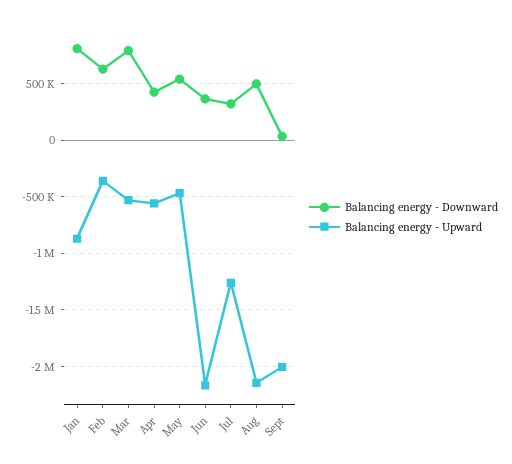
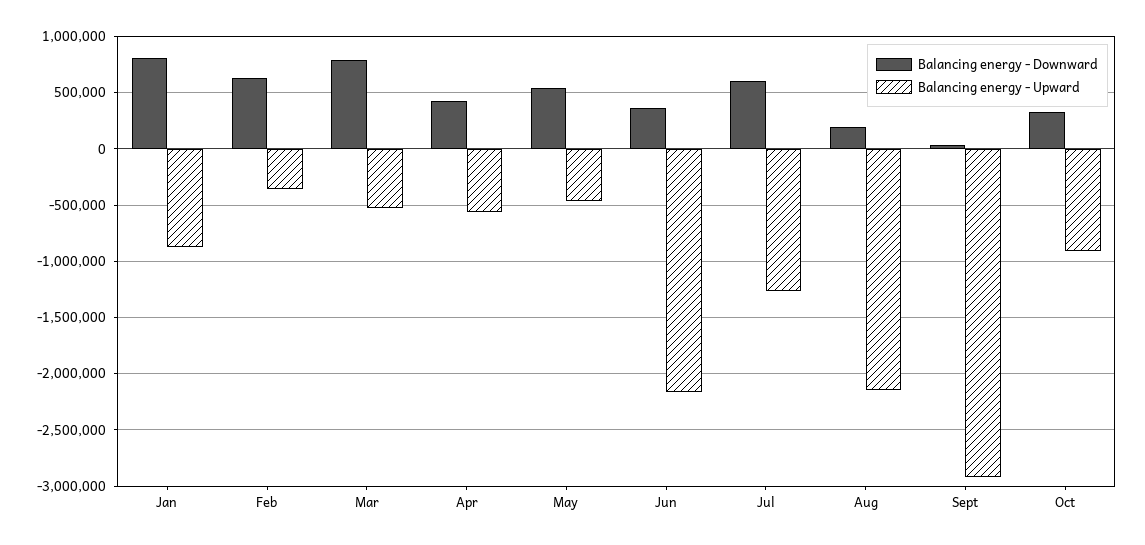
Balancing energy - Downward, Jul: 300000 -> 600000
Balancing energy - Downward, Aug: 500000 -> 200000
Balancing energy - Upward, Sept: -2000000 -> -2900000
Balancing energy - Downward, Oct: none -> 300000
Balancing energy - Upward, Oct: none -> -900000

